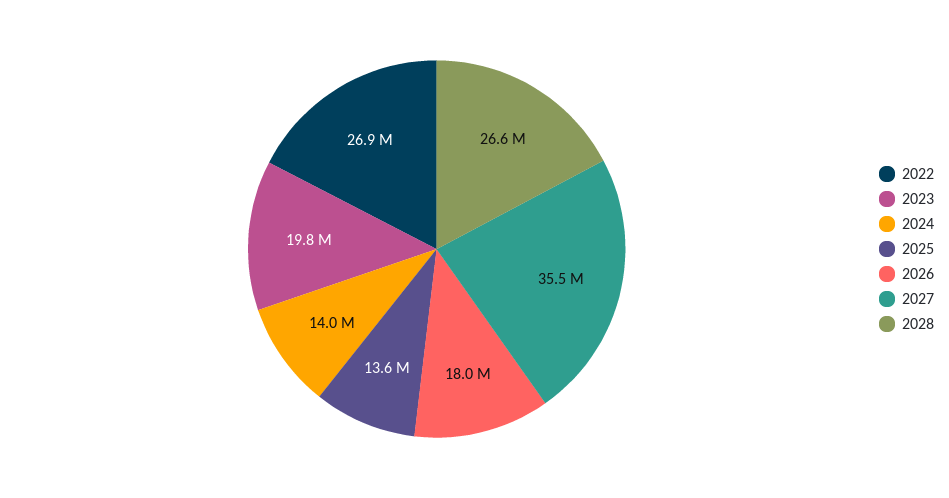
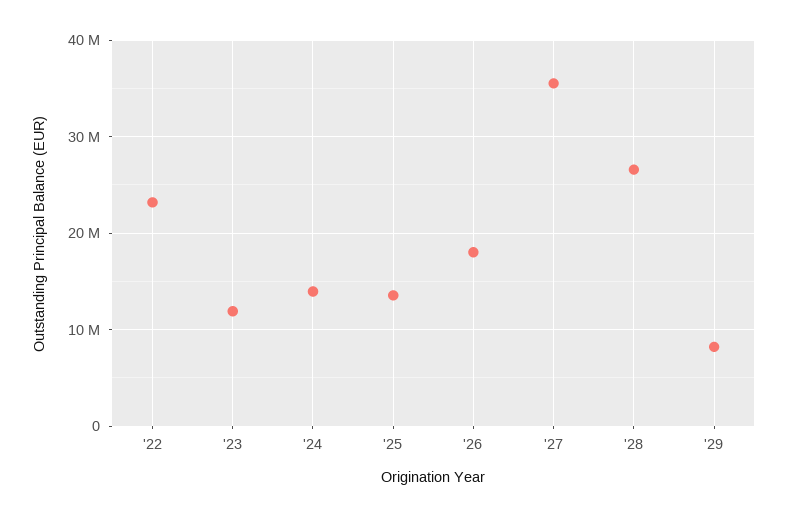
2022: 26900000 -> 23000000
2023: 19800000 -> 12000000
'29: none -> 8000000

